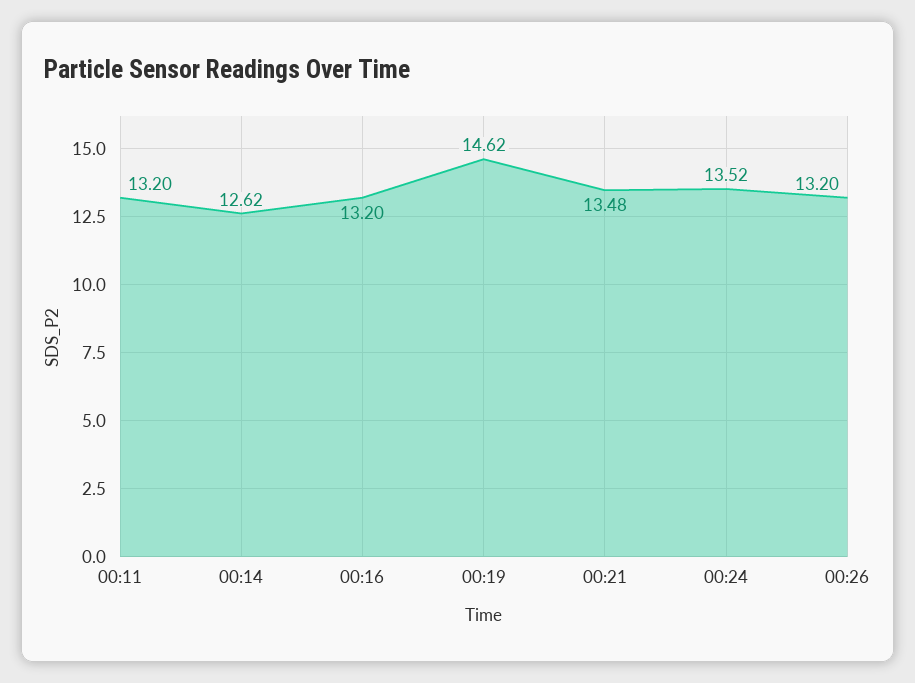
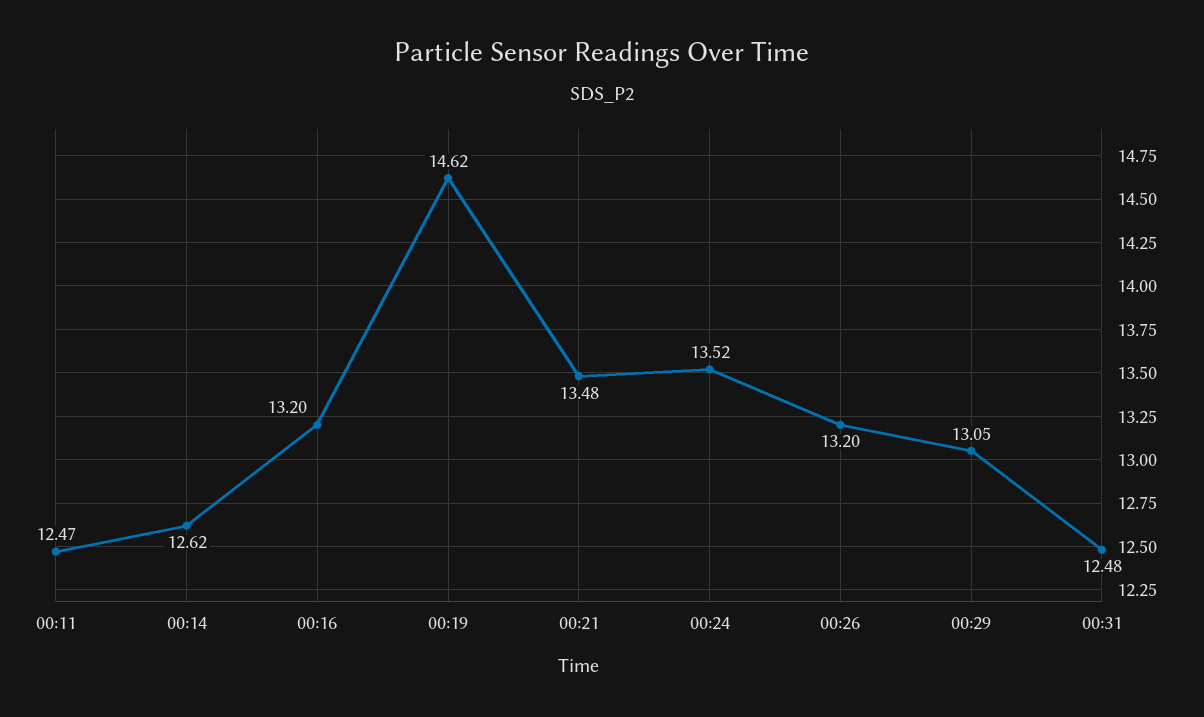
00:11: 13.2 -> 12.47
00:29: none -> 13.05
00:31: none -> 12.48

